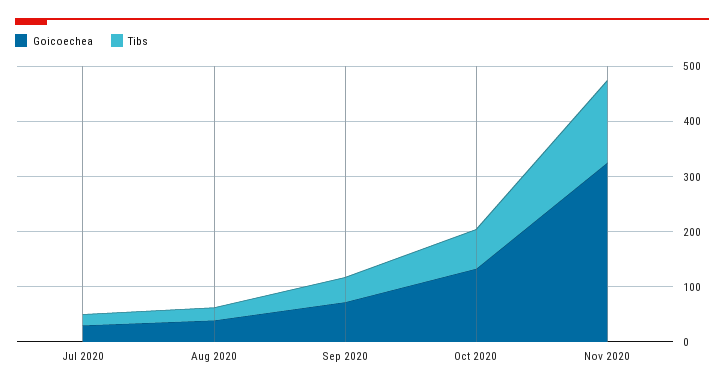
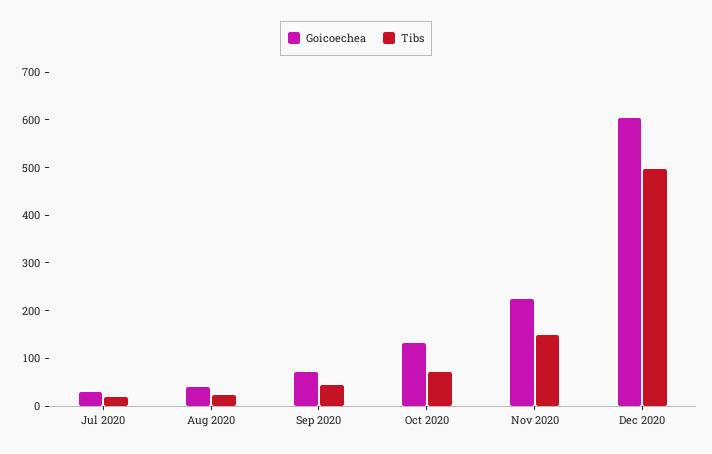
Goicoechea, Nov 2020: 320 -> 220
Goicoechea, Dec 2020: none -> 600
Tibs, Dec 2020: none -> 500

